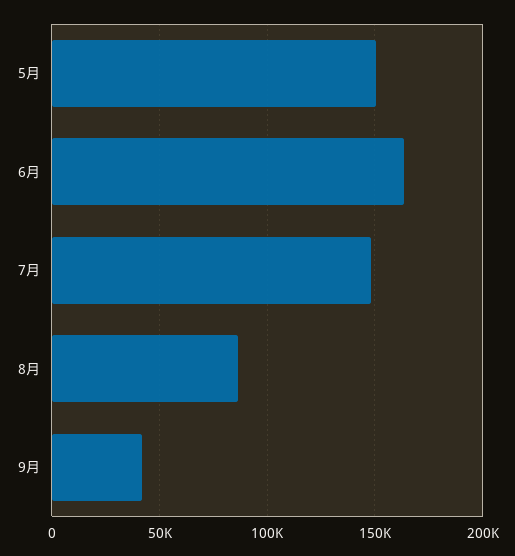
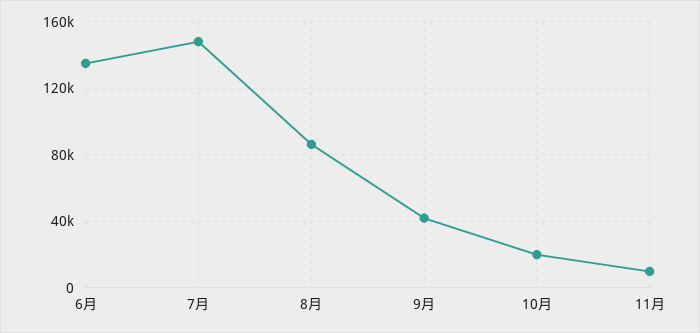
5月: 150000 -> none
6月: 165000 -> 135000
10月: none -> 20000
11月: none -> 10000

